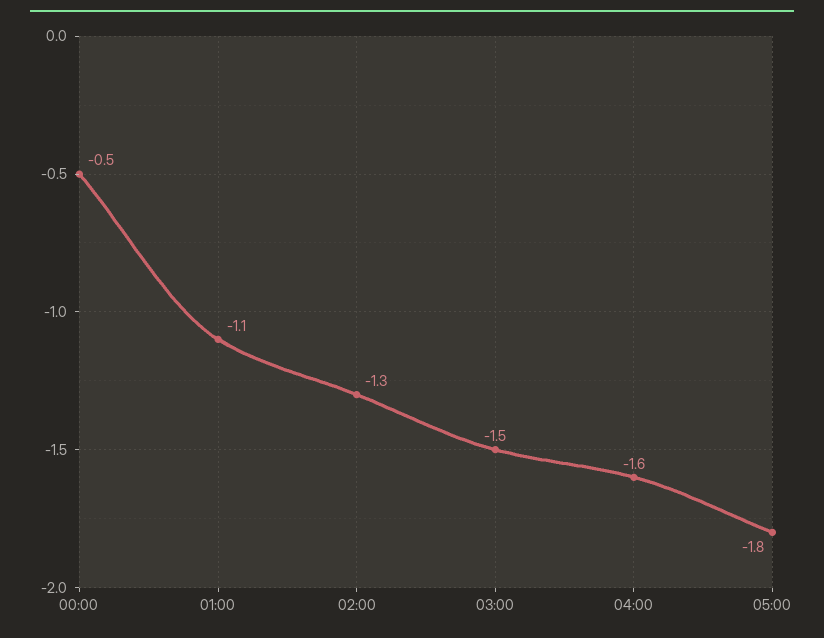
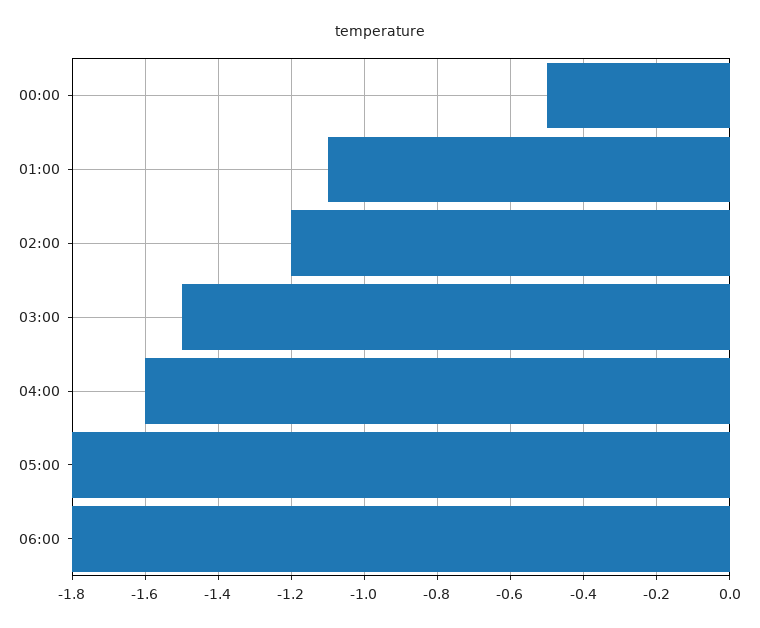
02:00: -1.3 -> -1.2
06:00: none -> -1.8

